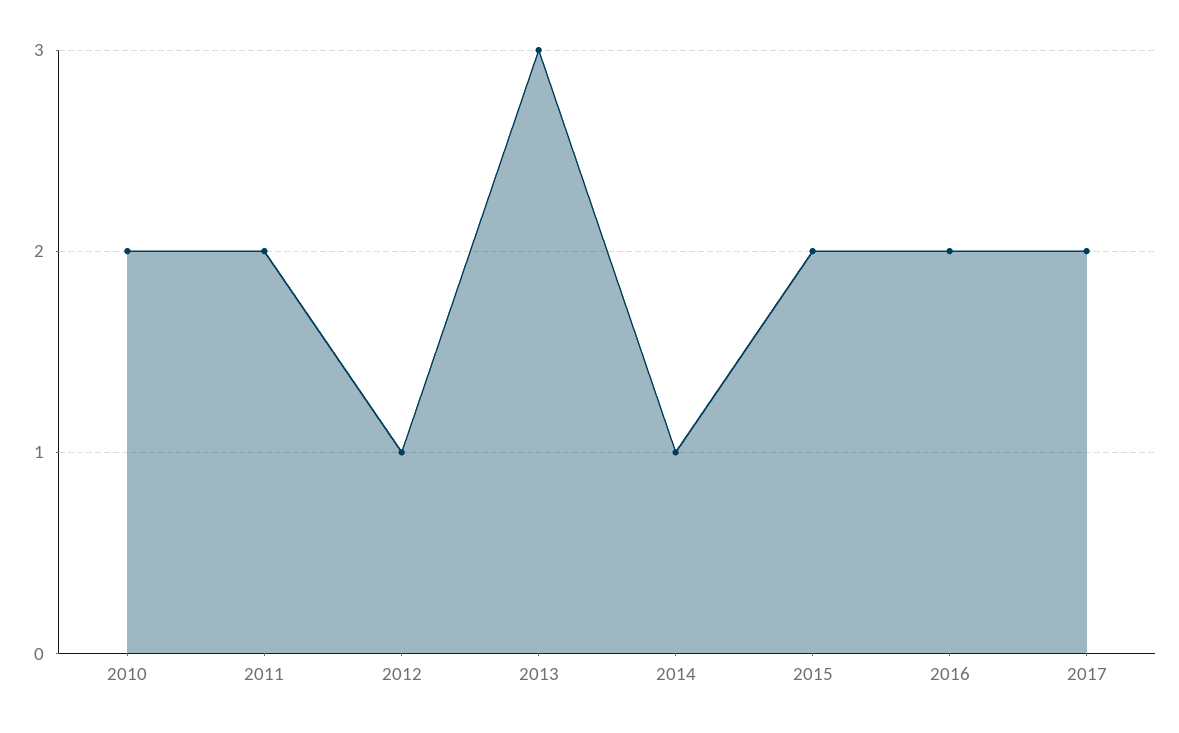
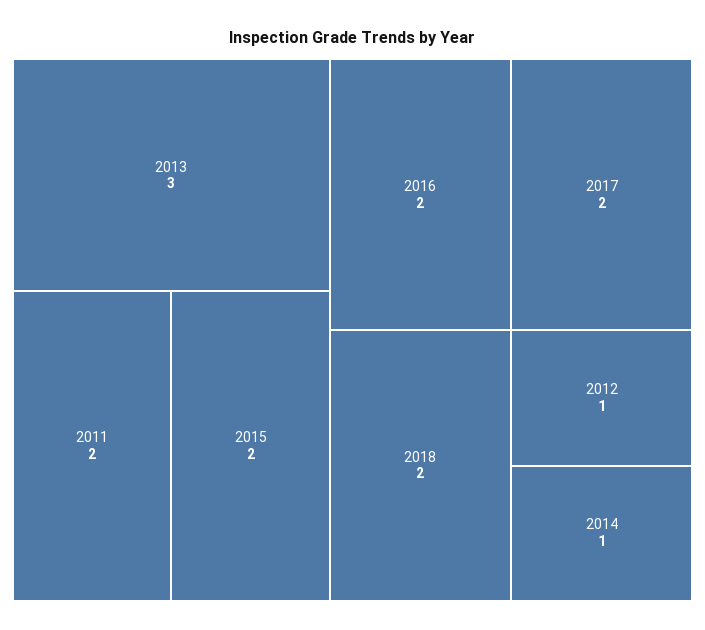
2010: 2 -> none
2018: none -> 2

